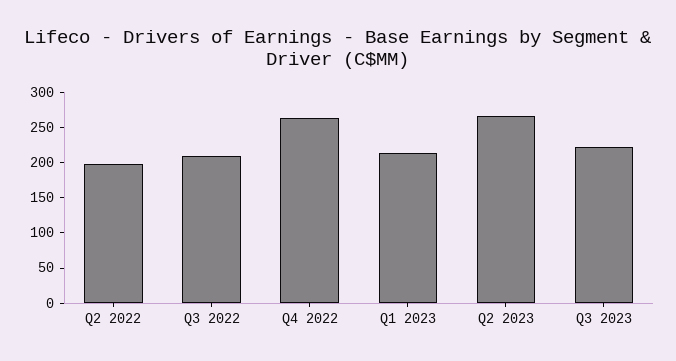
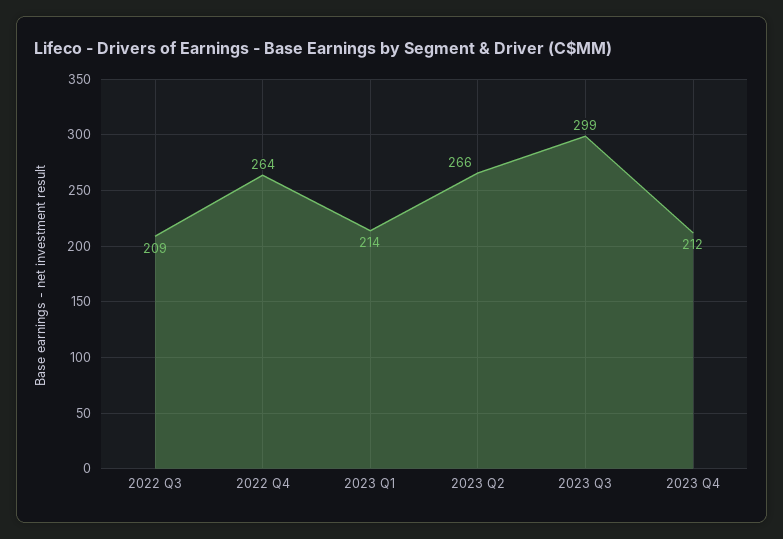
Q2 2022: 200 -> none
Q3 2023: 225 -> 299
2023 Q4: none -> 212

